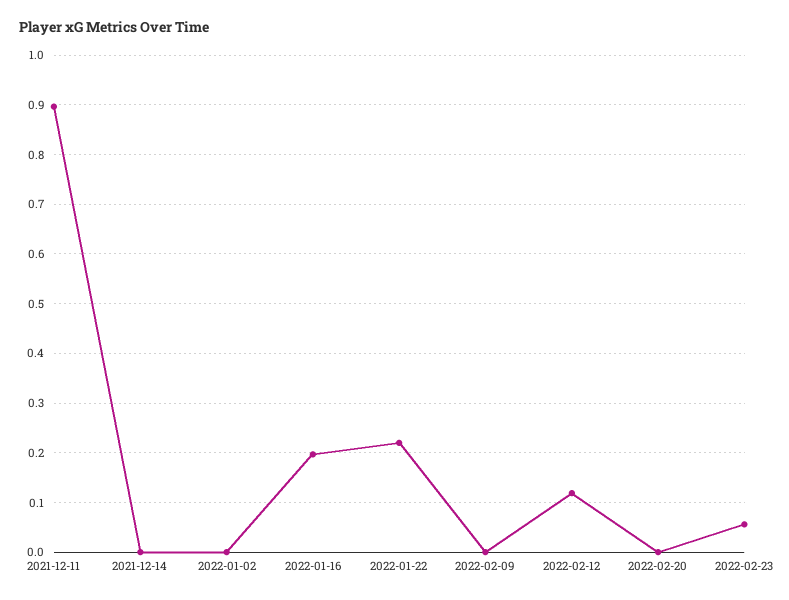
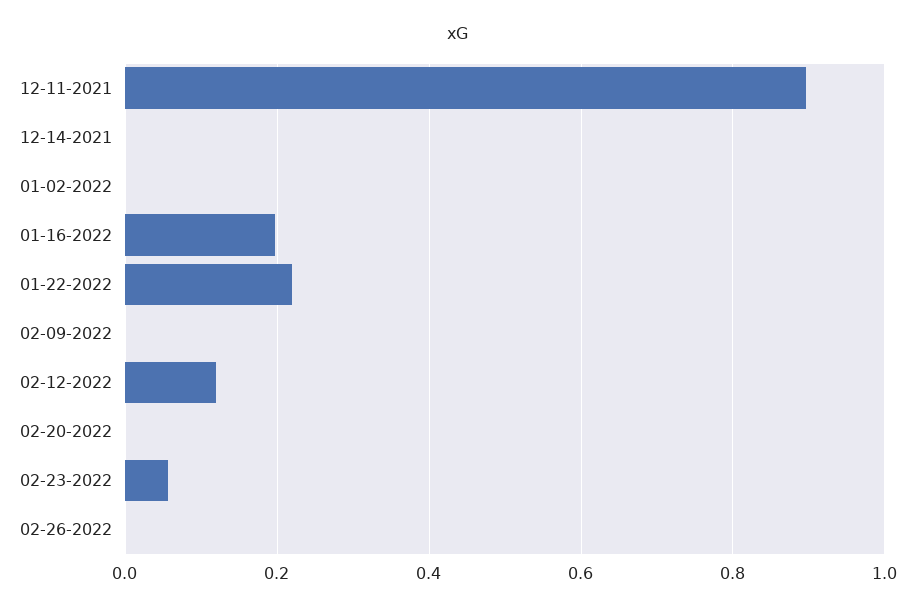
02-26-2022: none -> 0

